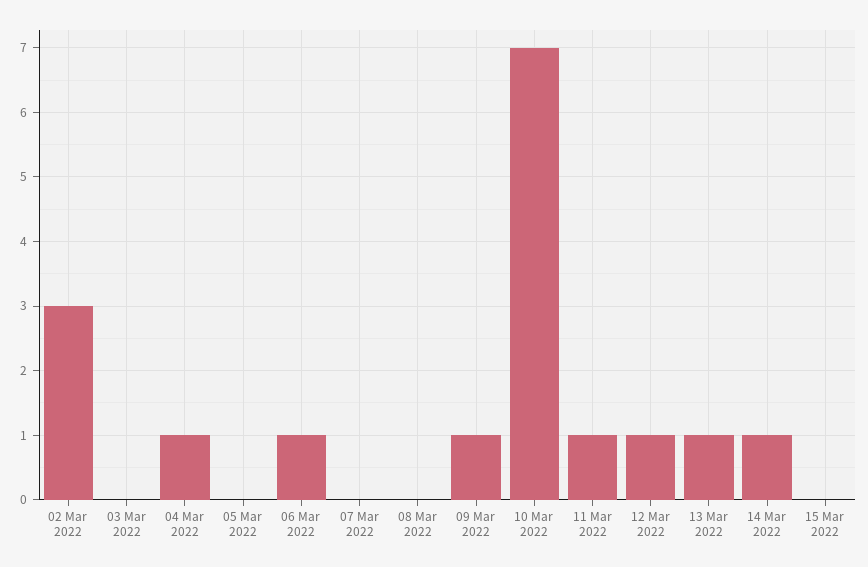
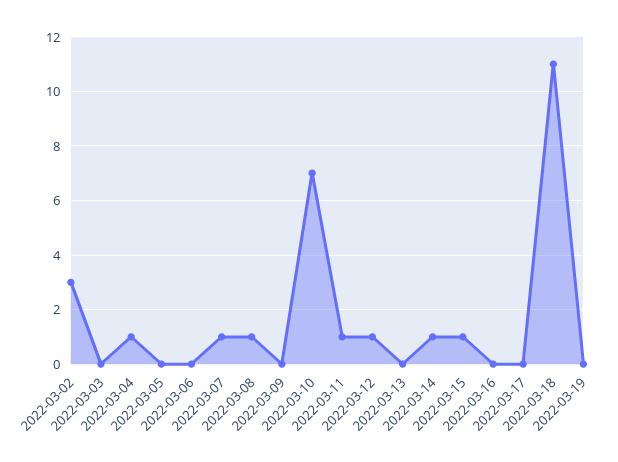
06 Mar 2022: 1 -> 0
07 Mar 2022: 0 -> 1
08 Mar 2022: 0 -> 1
09 Mar 2022: 1 -> 0
13 Mar 2022: 1 -> 0
15 Mar 2022: 0 -> 1
2022-03-16: none -> 0
2022-03-17: none -> 0
2022-03-18: none -> 11
2022-03-19: none -> 0

